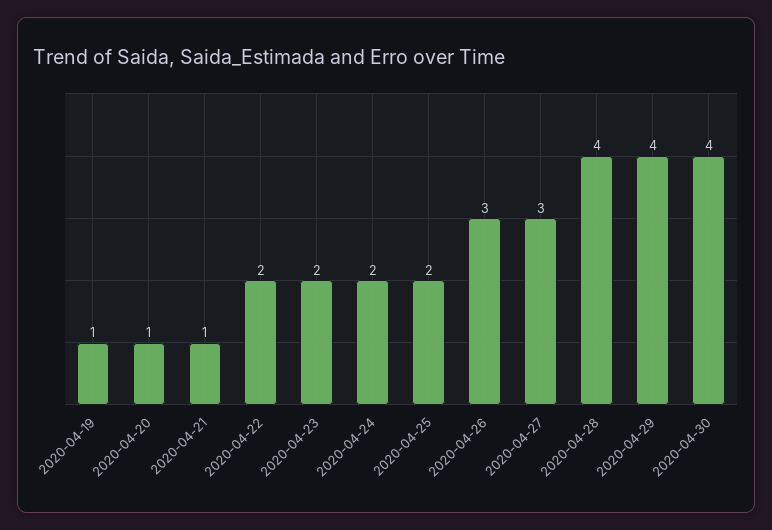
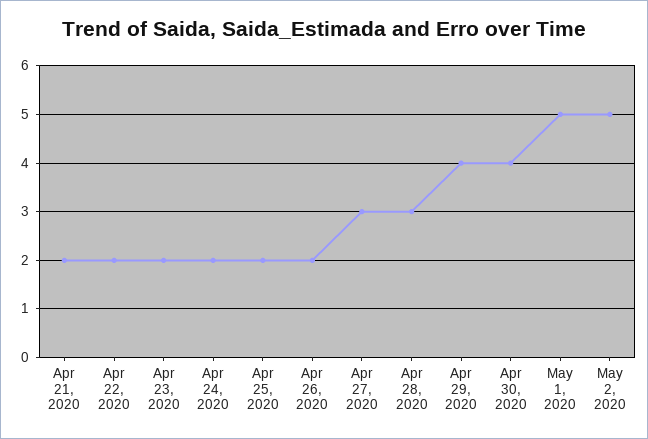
2020-04-19: 1 -> none
2020-04-20: 1 -> none
2020-04-21: 1 -> 2
2020-04-26: 3 -> 2
2020-04-28: 4 -> 3
May 1, 2020: none -> 5
May 2, 2020: none -> 5

